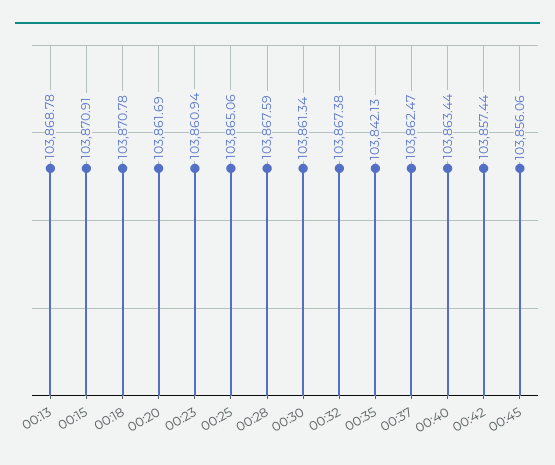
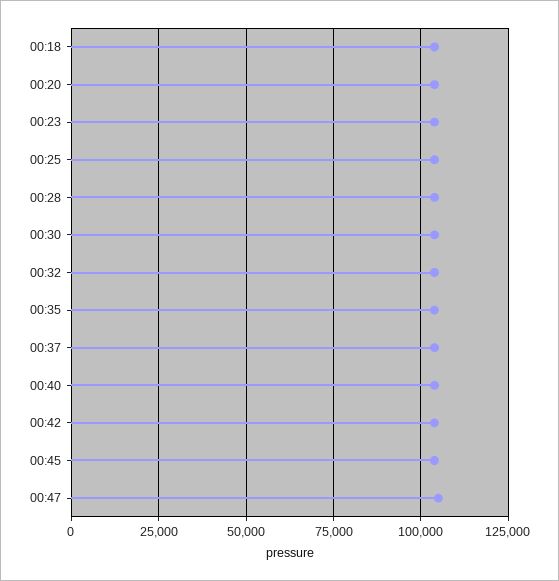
00:13: 103868.78 -> none
00:15: 103870.91 -> none
00:47: none -> 105000

